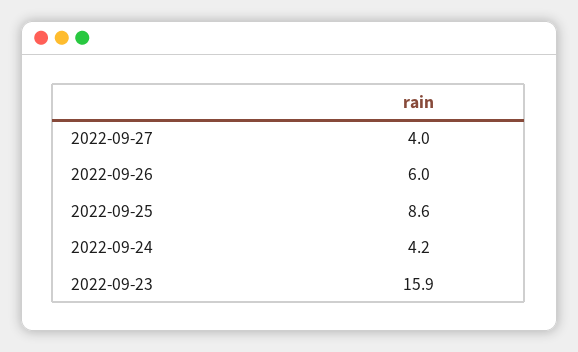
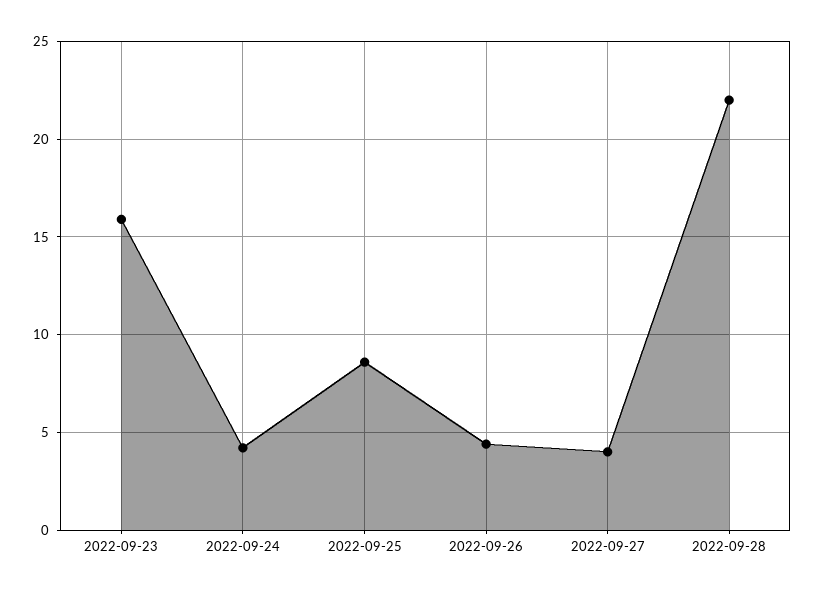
2022-09-26: 6 -> 4.5
2022-09-28: none -> 22

